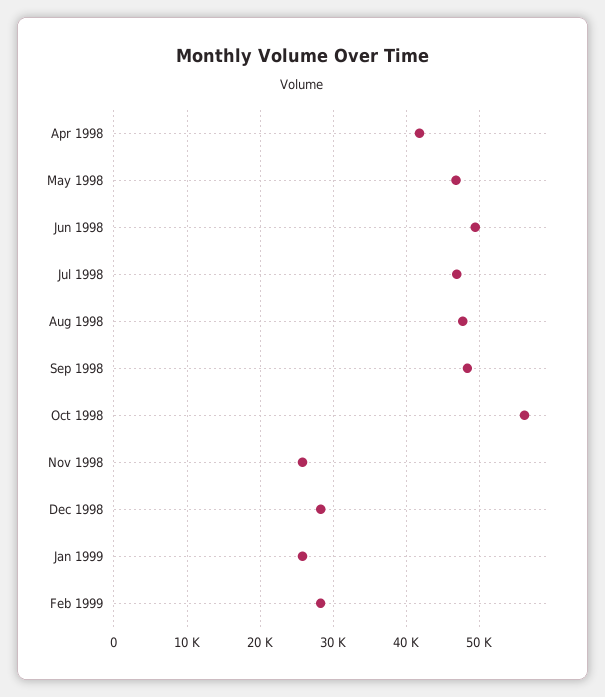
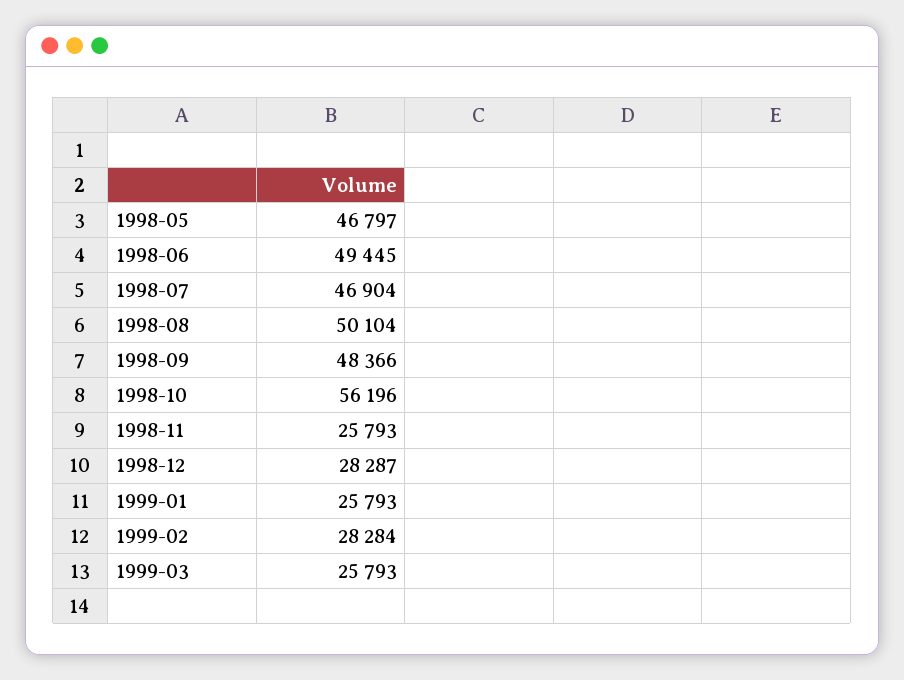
Apr 1998: 42000 -> none
Aug 1998: 48000 -> 50104
1999-03: none -> 25793

